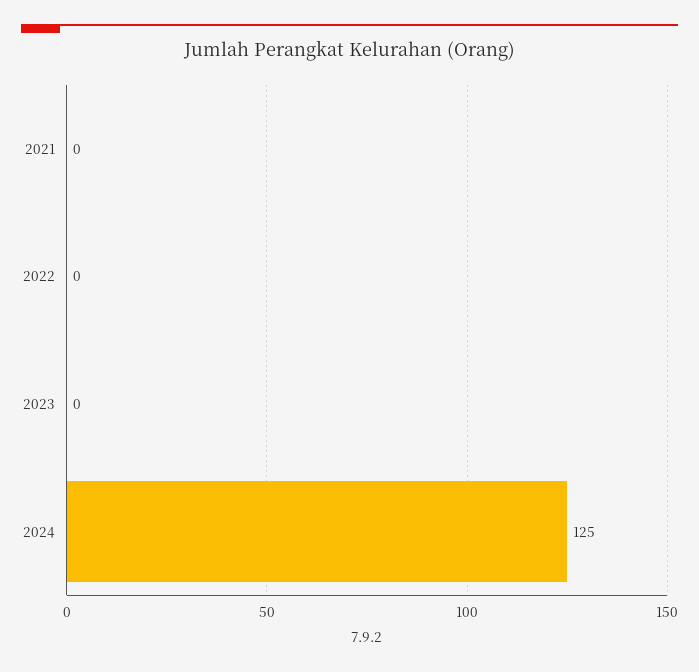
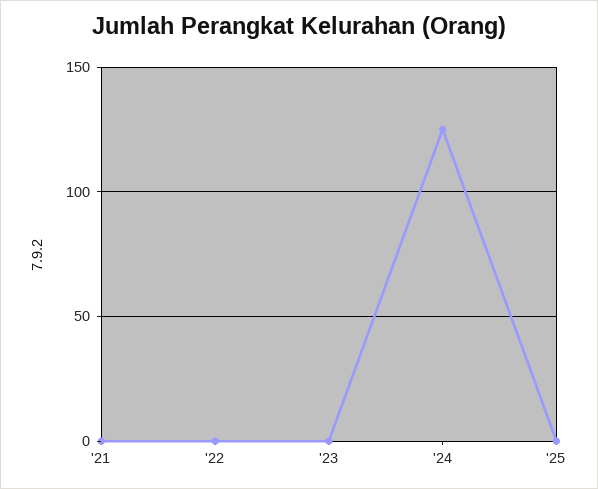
'25: none -> 0

